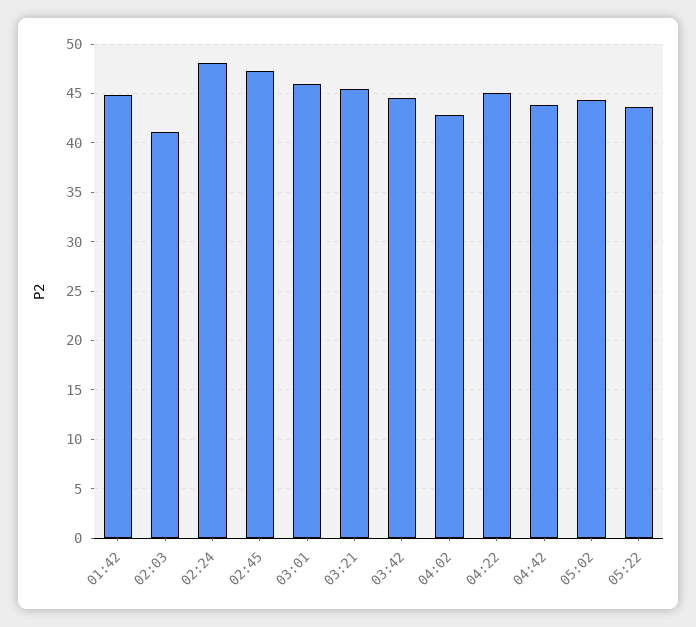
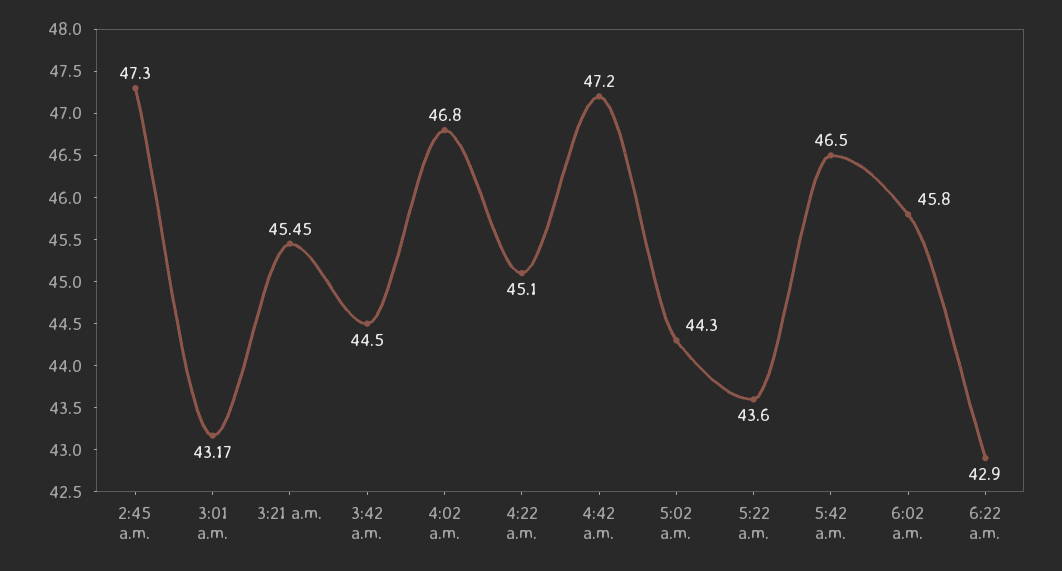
01:42: 45 -> none
02:03: 41 -> none
02:24: 48 -> none
03:01: 46 -> 43.17
04:02: 43 -> 46.8
04:42: 44 -> 47.2
5:42 a.m.: none -> 46.5
6:02 a.m.: none -> 45.8
6:22 a.m.: none -> 42.9

